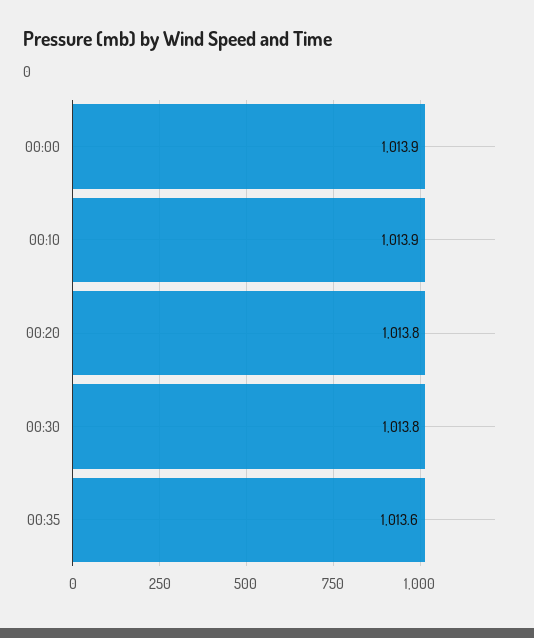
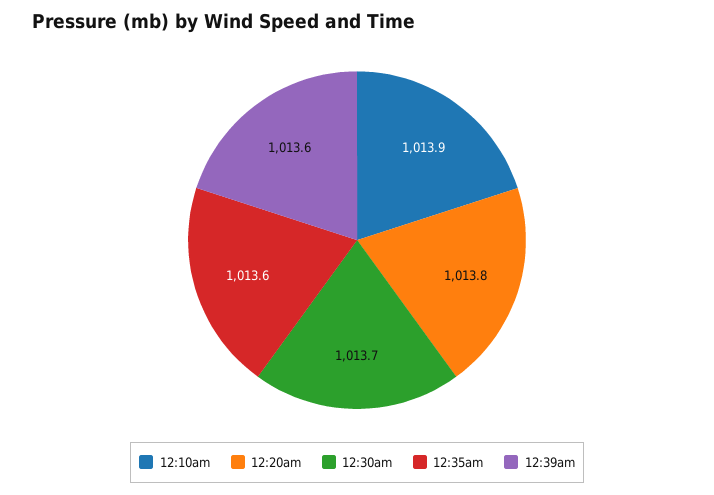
00:00: 1013.9 -> none
00:30: 1013.8 -> 1013.7
12:39am: none -> 1013.6

